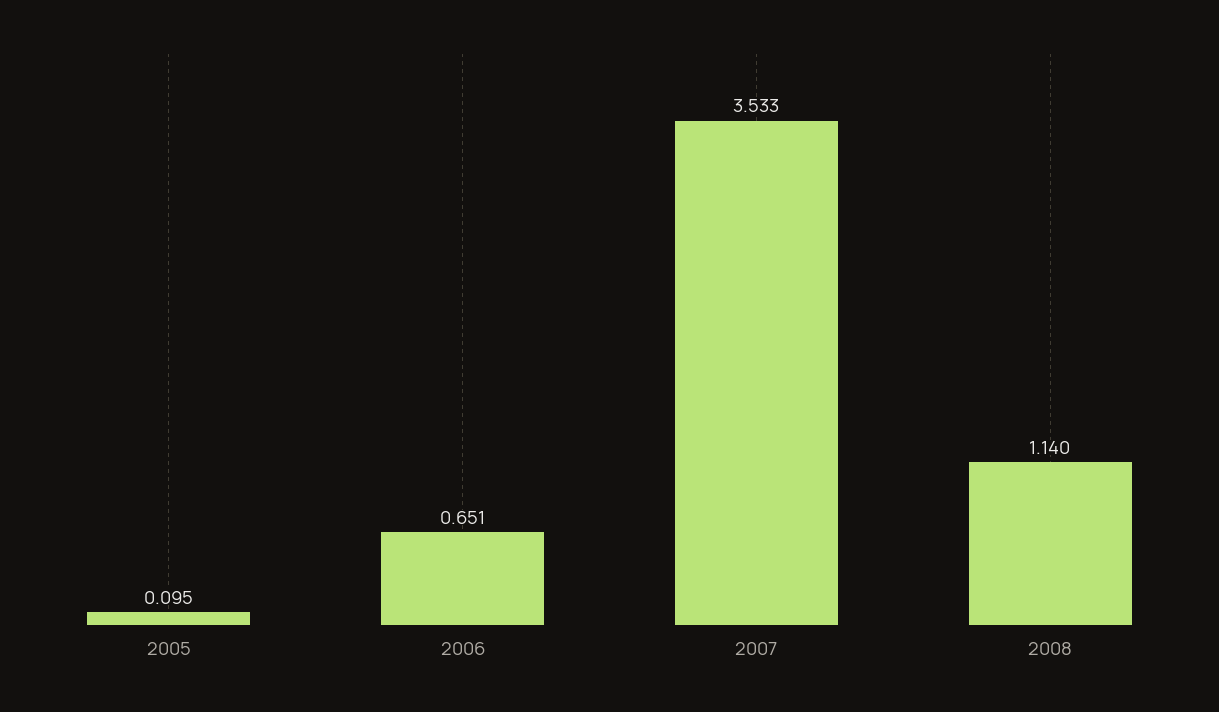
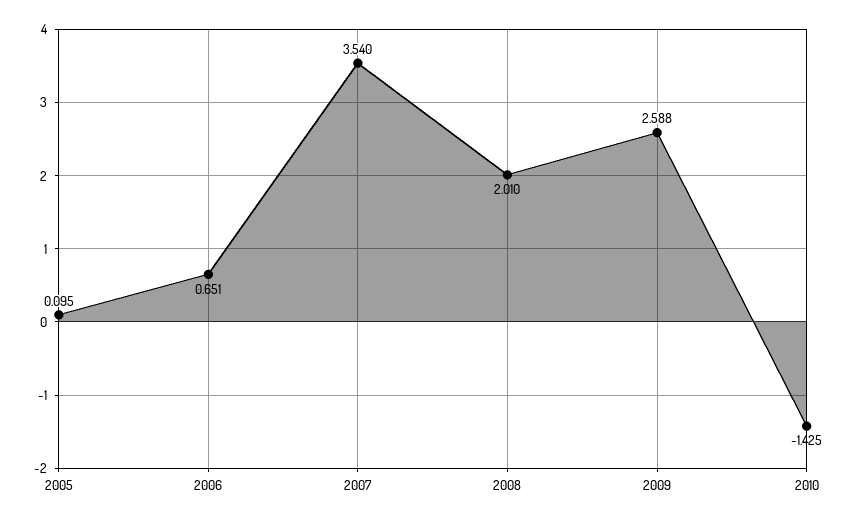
2007: 3.533 -> 3.54
2008: 1.14 -> 2.01
2009: none -> 2.588
2010: none -> -1.425

